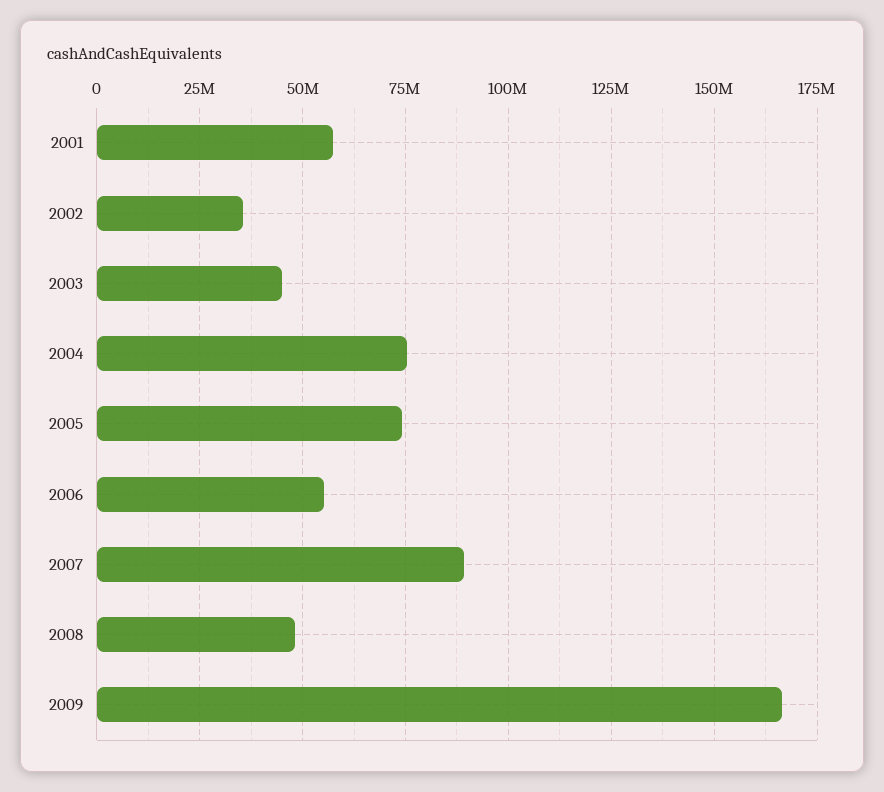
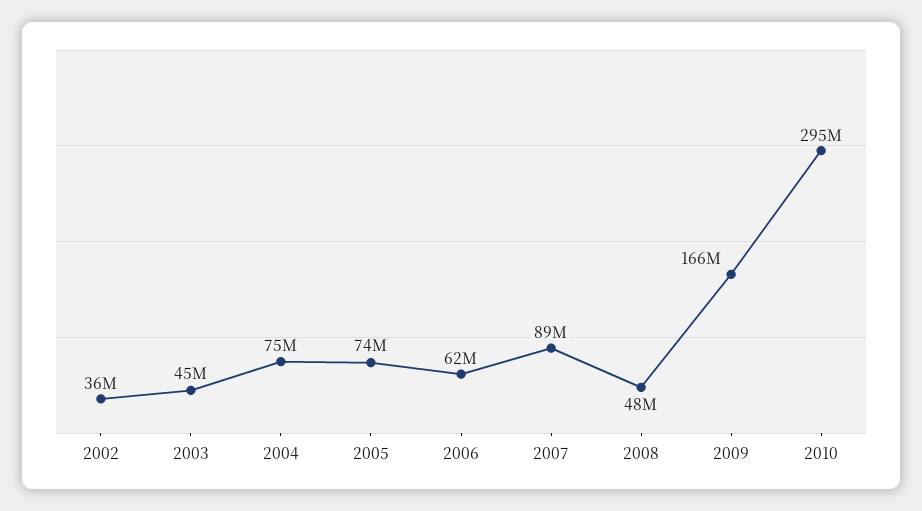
2001: 57500000 -> none
2006: 55000000 -> 62000000
2010: none -> 295000000

